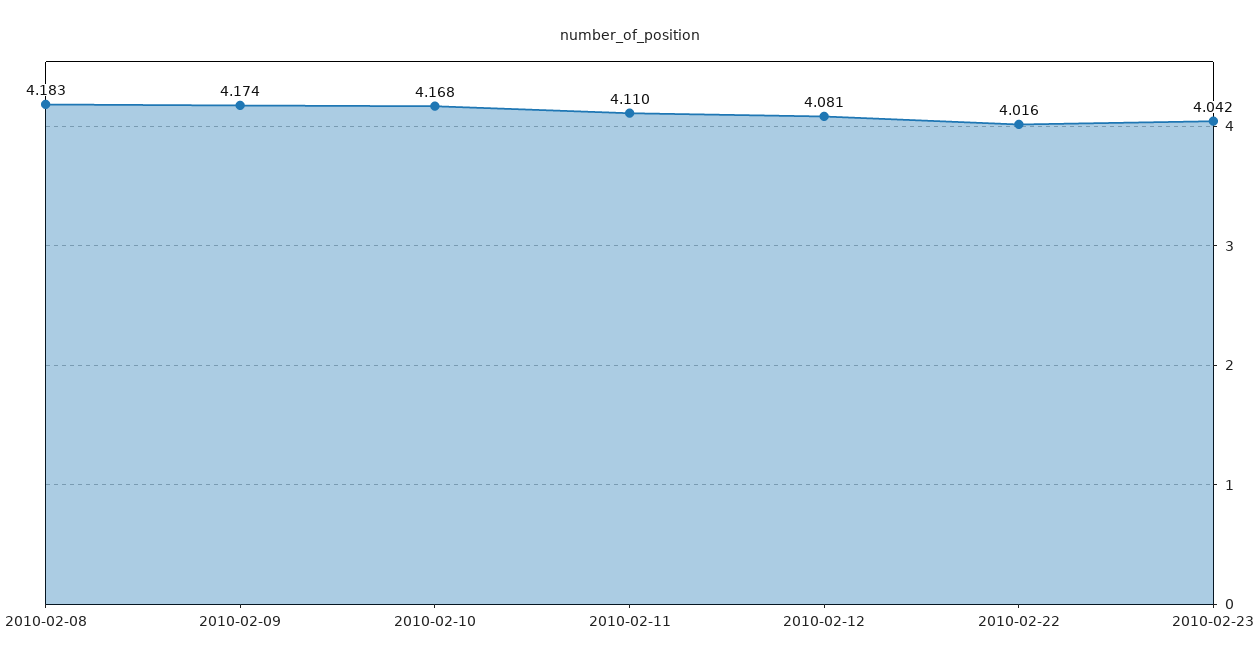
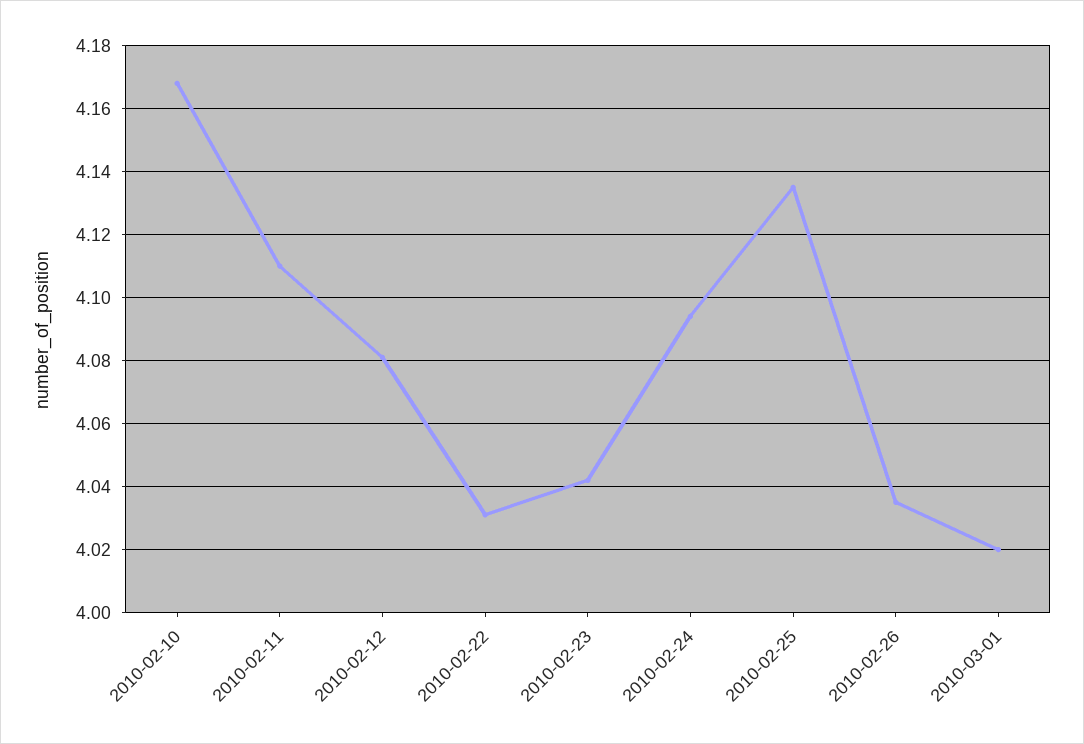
2010-02-08: 4.183 -> none
2010-02-09: 4.174 -> none
2010-02-22: 4.016 -> 4.03
2010-02-24: none -> 4.095
2010-02-25: none -> 4.135
2010-02-26: none -> 4.035
2010-03-01: none -> 4.02

